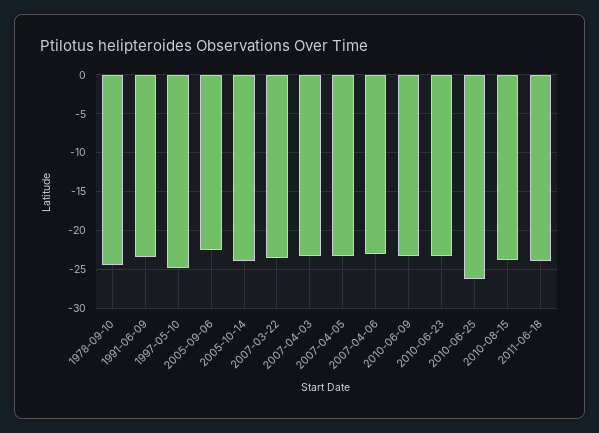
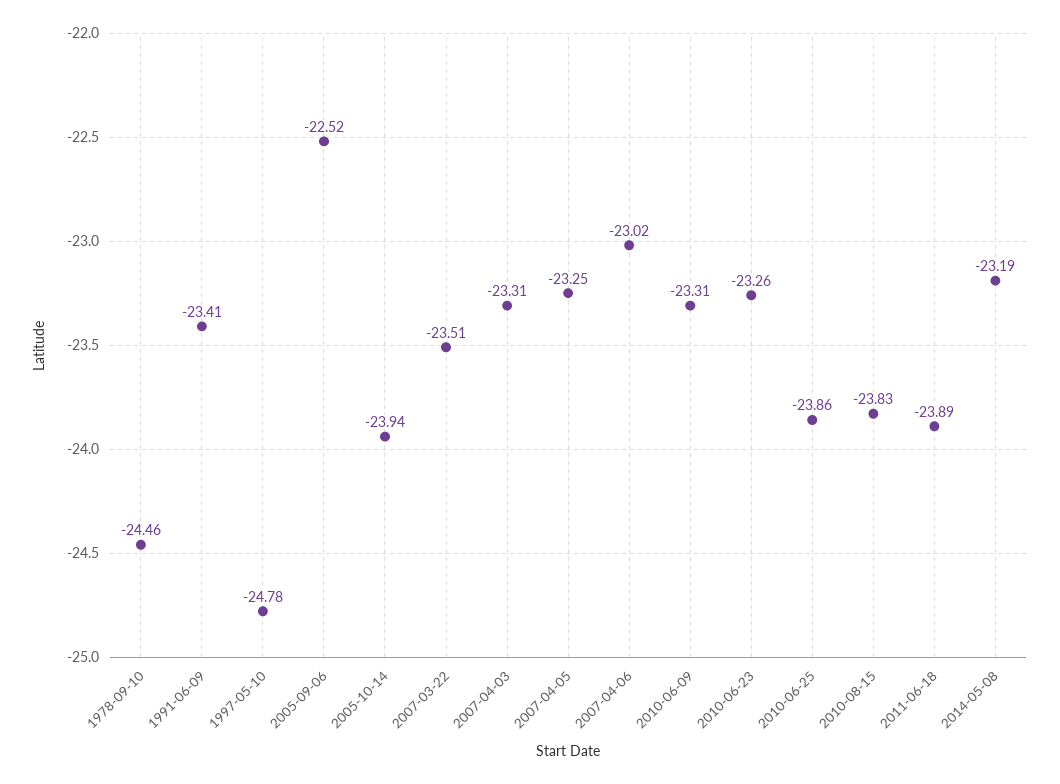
2010-06-25: -26 -> -23.86
2014-05-08: none -> -23.19

